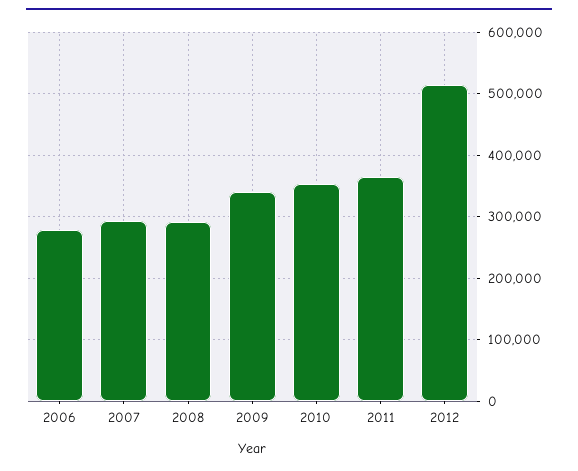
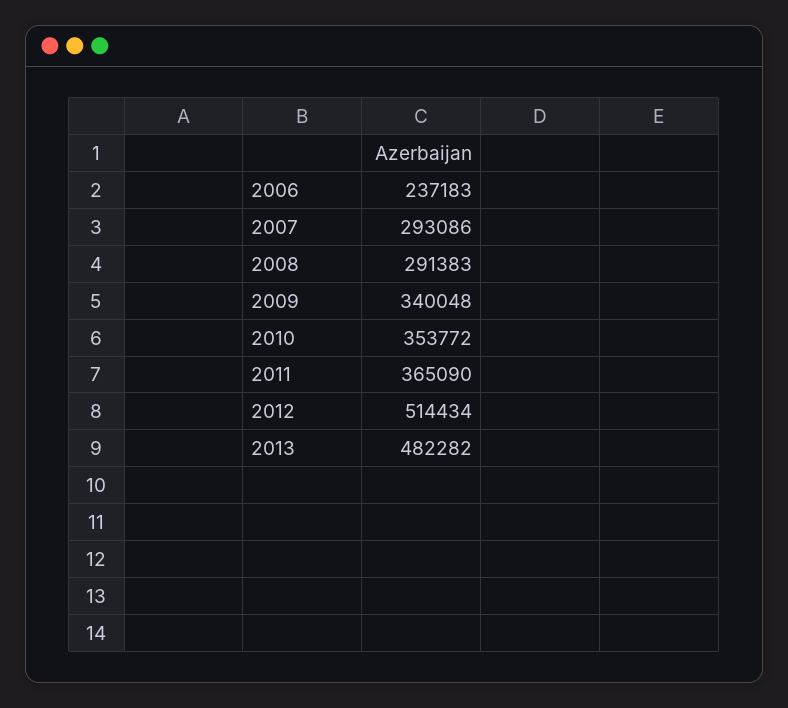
2006: 280000 -> 237183
2013: none -> 482282

